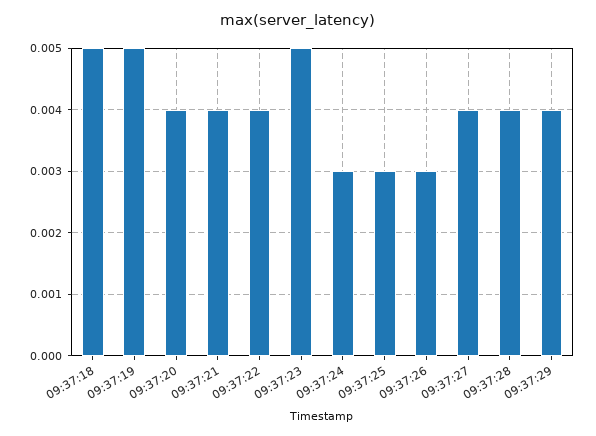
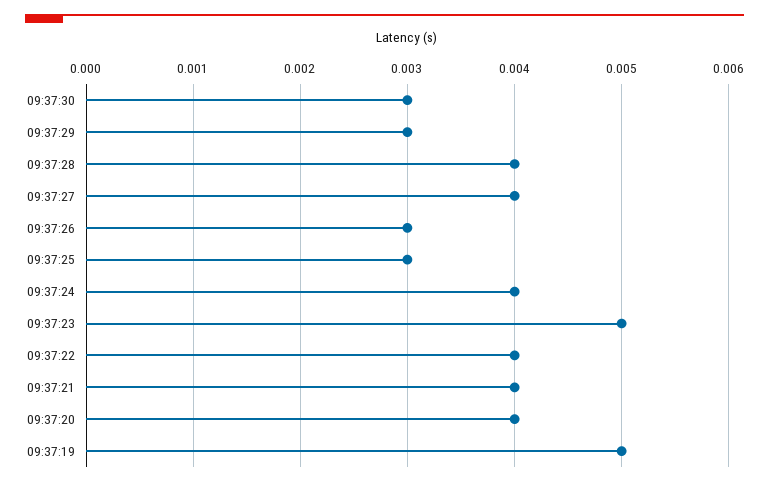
09:37:18: 0.005 -> none
09:37:24: 0.003 -> 0.004
09:37:29: 0.004 -> 0.003
09:37:30: none -> 0.003

